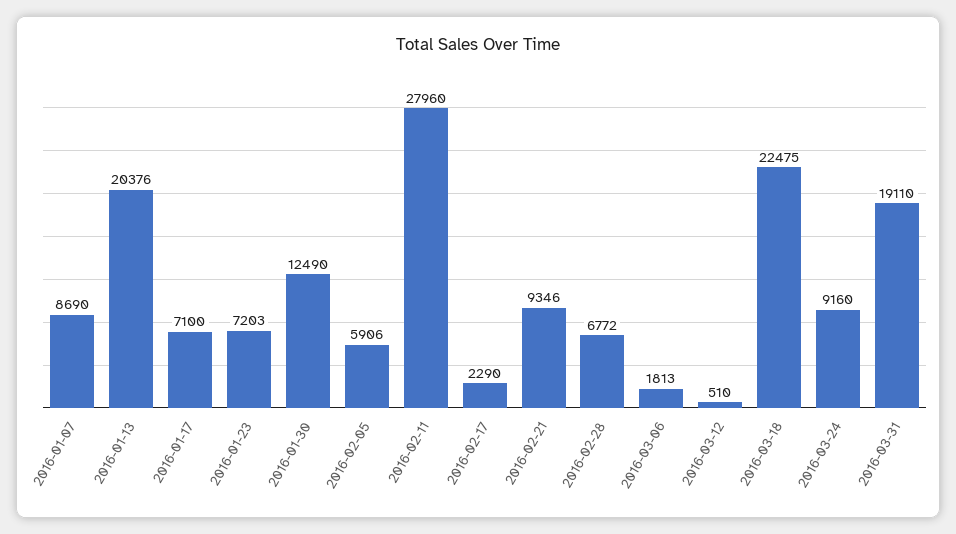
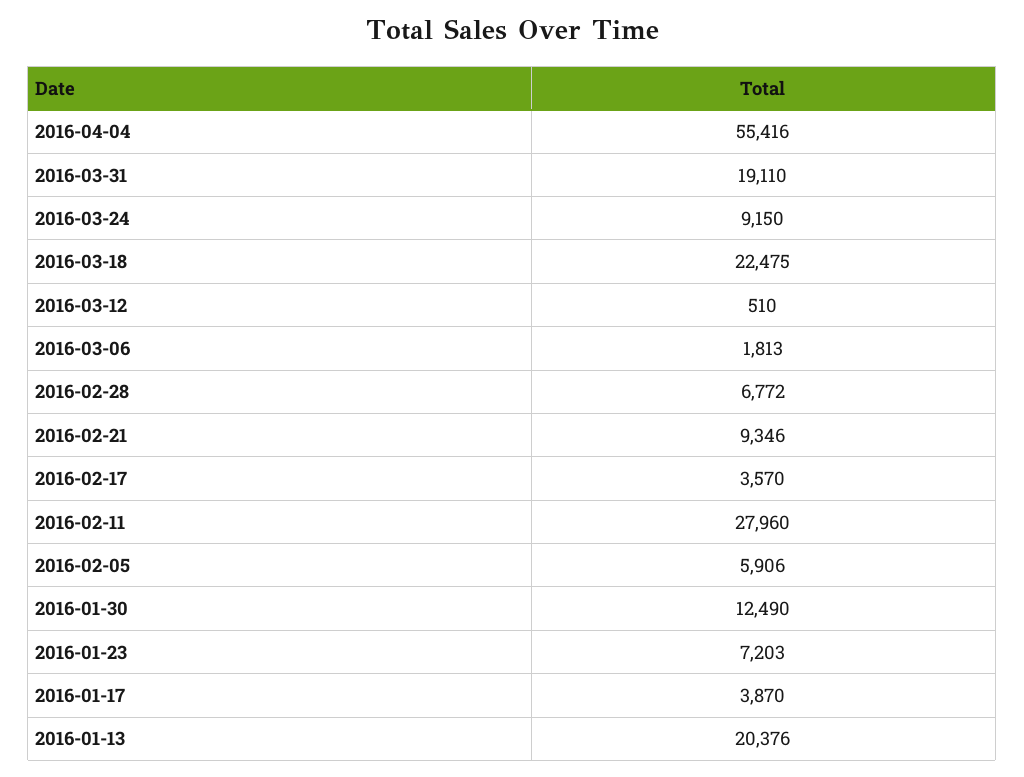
2016-01-07: 8690 -> none
2016-01-17: 7100 -> 3870
2016-02-17: 2290 -> 3570
2016-03-24: 9160 -> 9150
2016-04-04: none -> 55416

